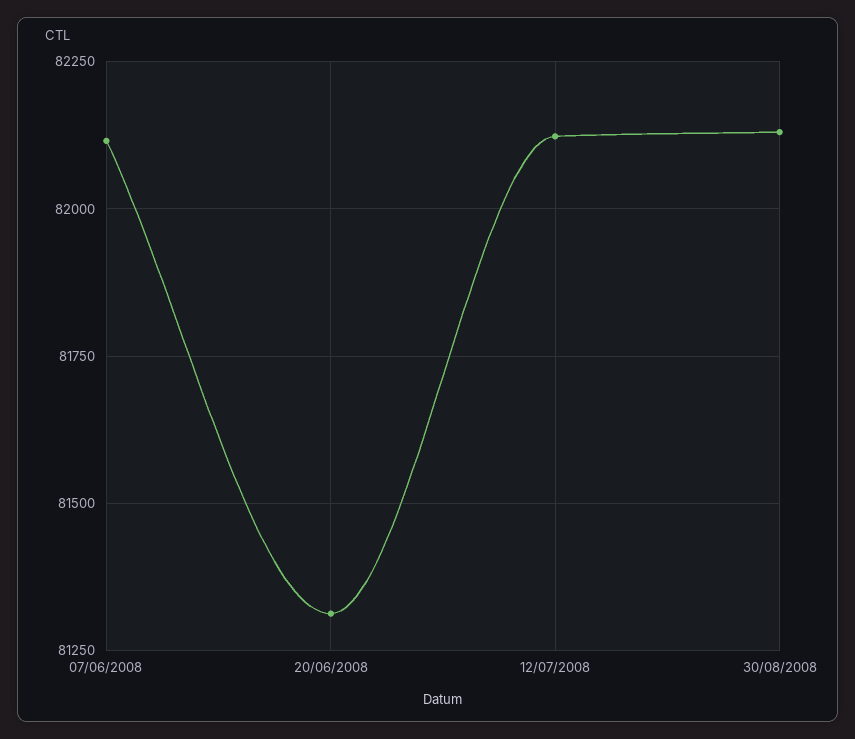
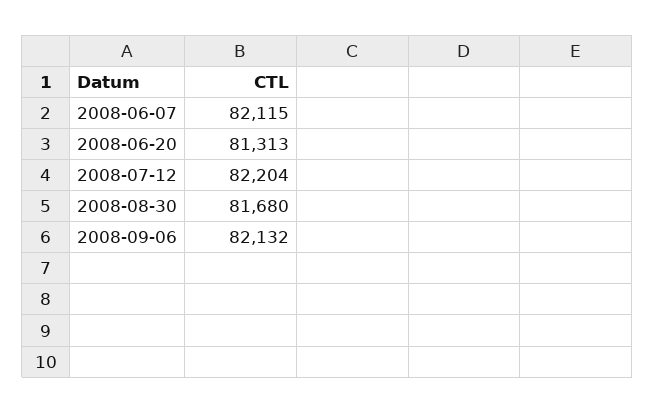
12/07/2008: 82125 -> 82204
30/08/2008: 82125 -> 81680
2008-09-06: none -> 82132

